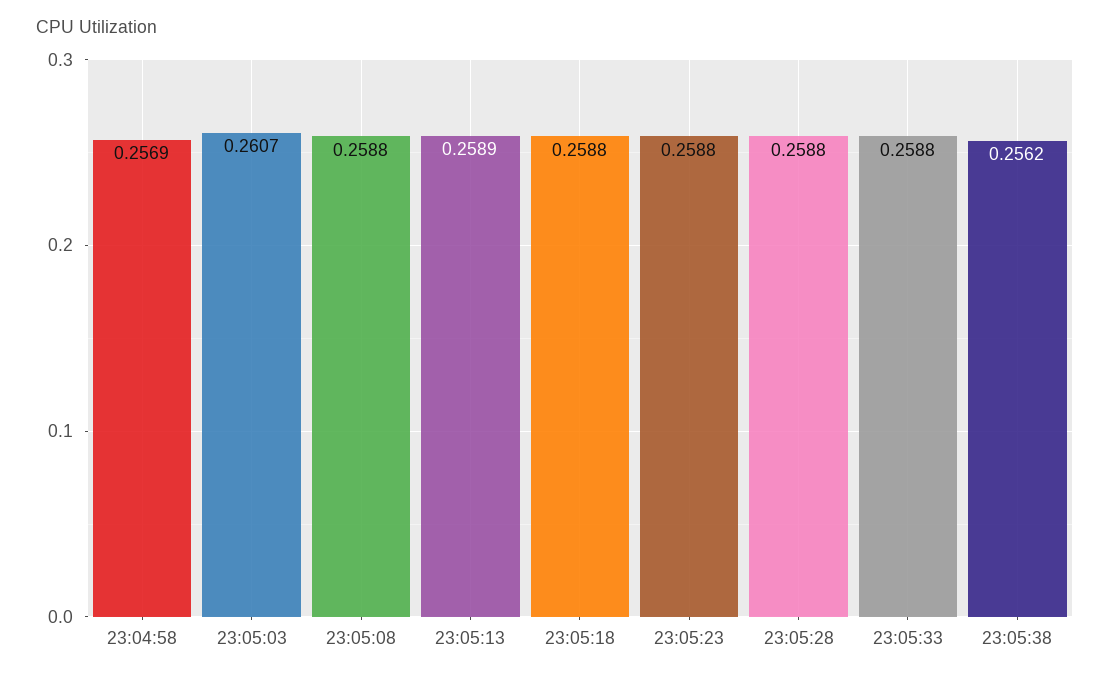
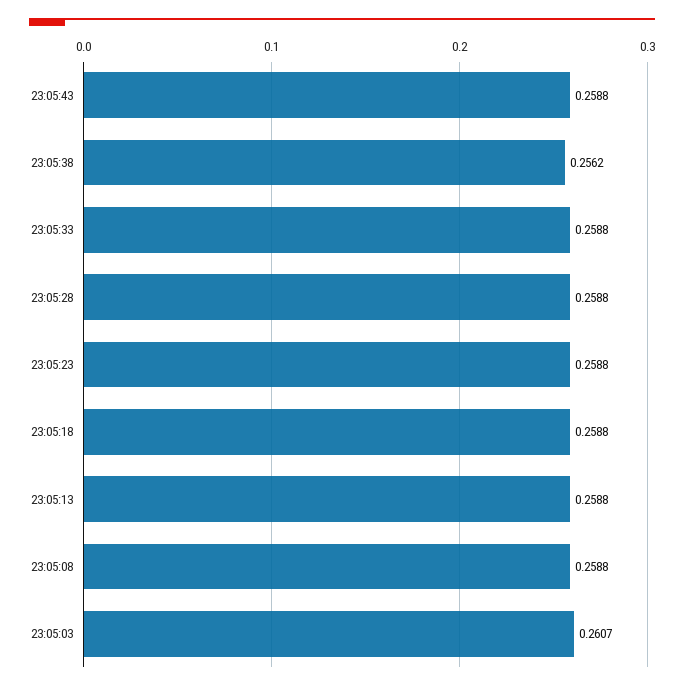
23:04:58: 0.2569 -> none
23:05:13: 0.2589 -> 0.2588
23:05:43: none -> 0.2588

